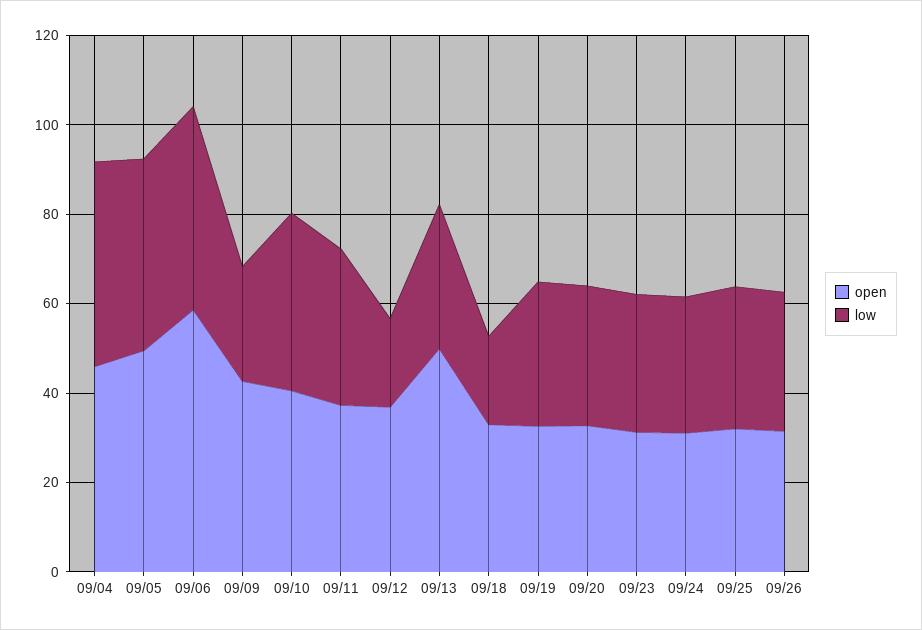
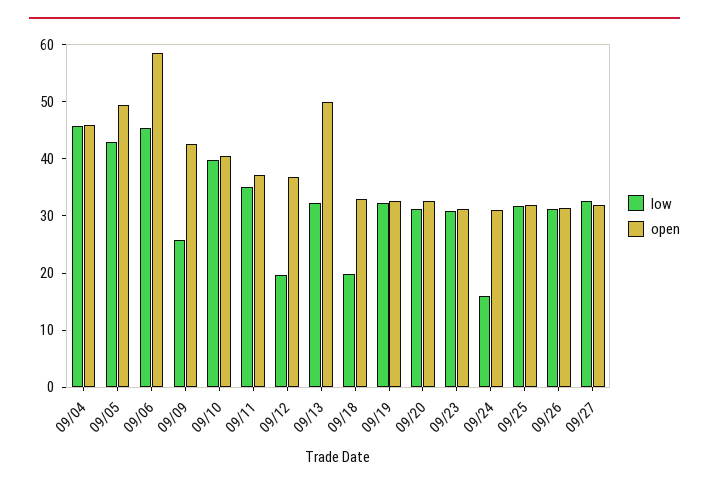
low, 09/24: 30 -> 16
low, 09/27: none -> 32
open, 09/27: none -> 32

